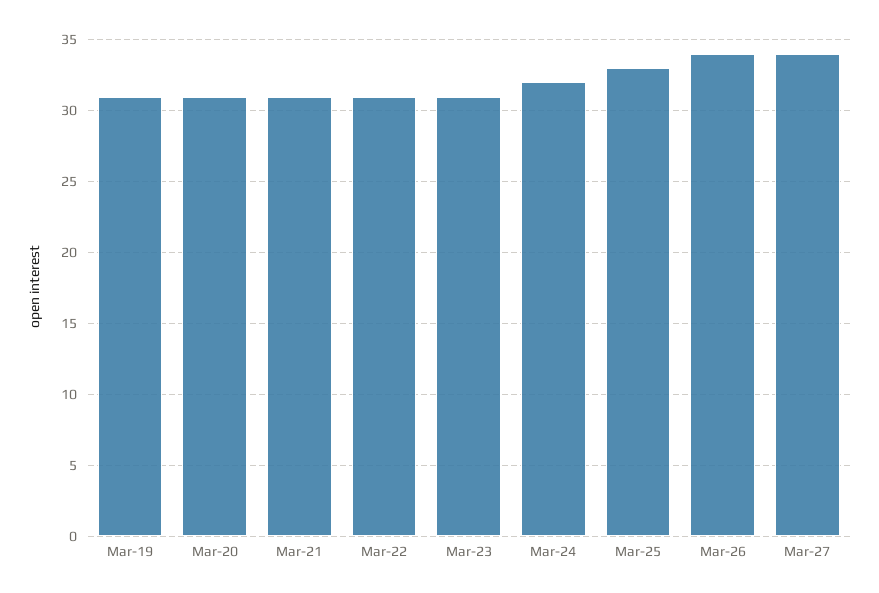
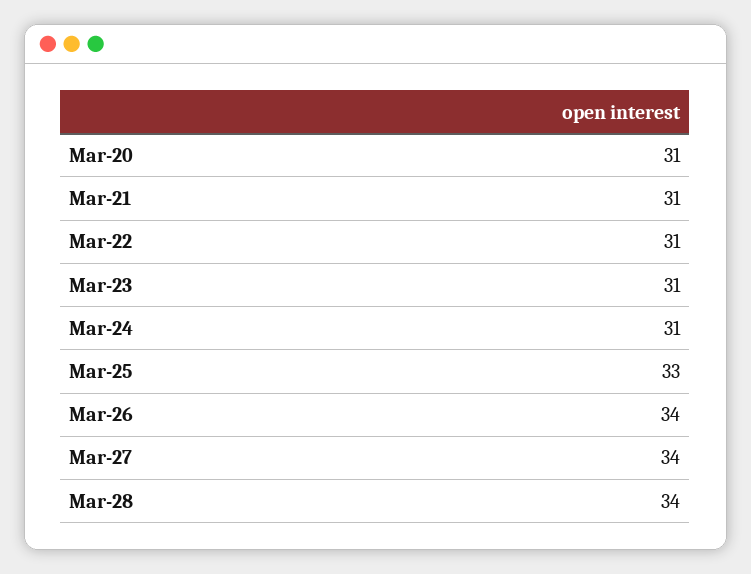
Mar-19: 31 -> none
Mar-24: 32 -> 31
Mar-28: none -> 34

